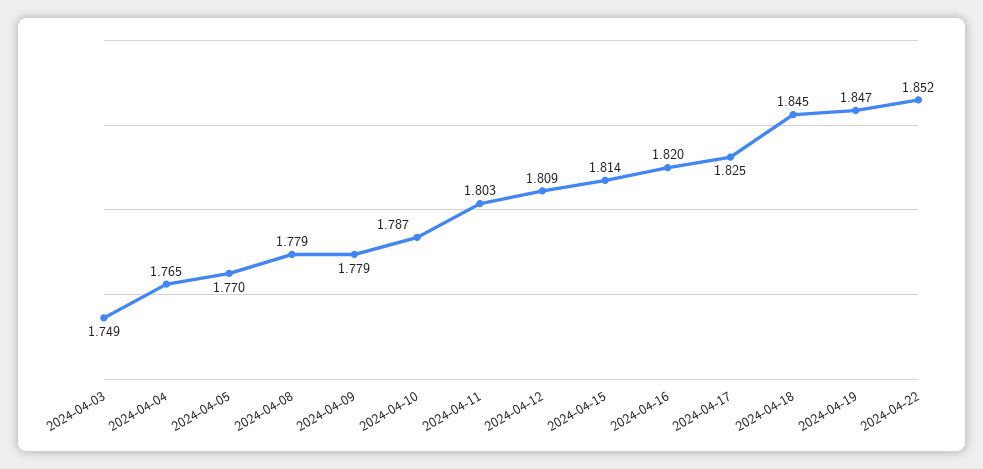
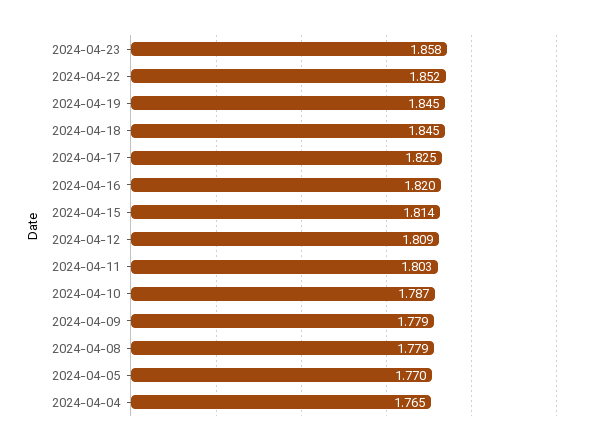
2024-04-03: 1.749 -> none
2024-04-19: 1.847 -> 1.845
2024-04-23: none -> 1.858

